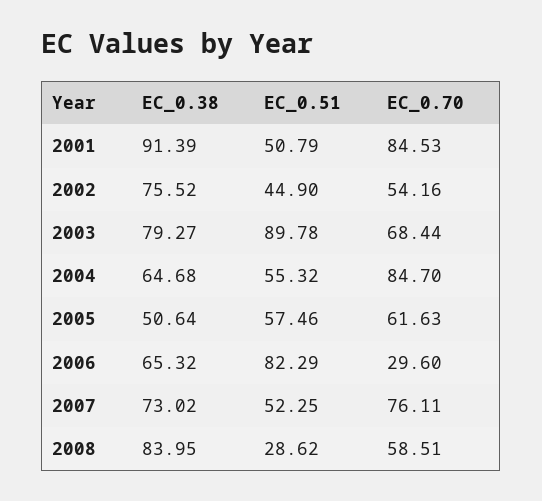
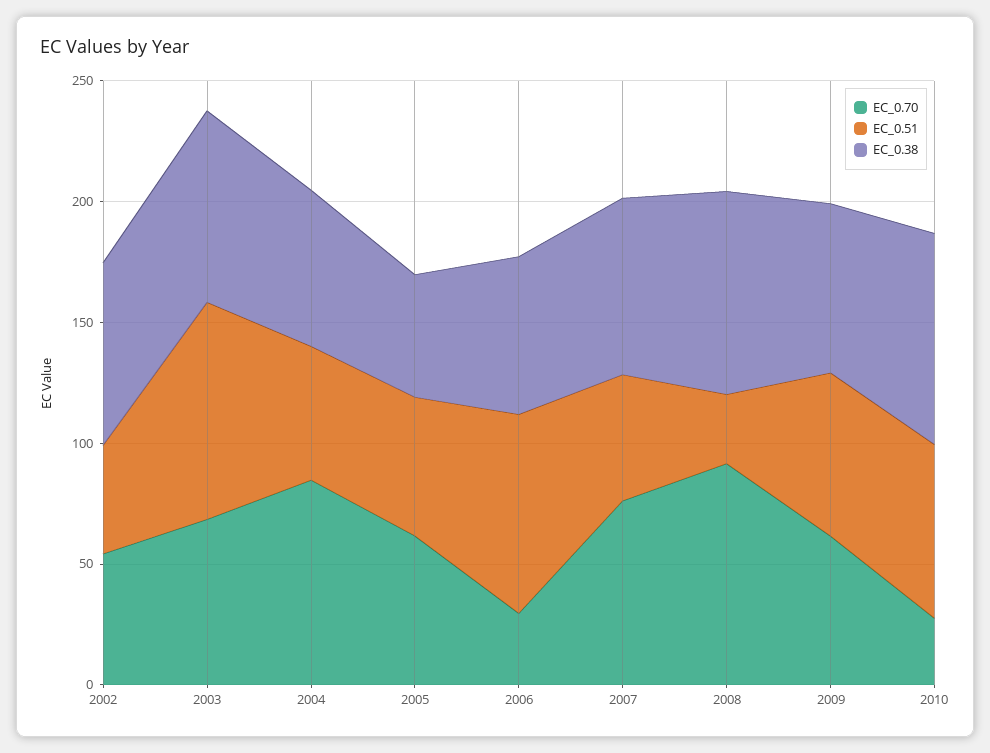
EC_0.38, 2001: 91.39 -> none
EC_0.51, 2001: 50.79 -> none
EC_0.70, 2001: 84.53 -> none
EC_0.70, 2008: 58.51 -> 90
EC_0.70, 2009: none -> 60
EC_0.51, 2009: none -> 70
EC_0.38, 2009: none -> 70
EC_0.70, 2010: none -> 30
EC_0.51, 2010: none -> 70
EC_0.38, 2010: none -> 90

